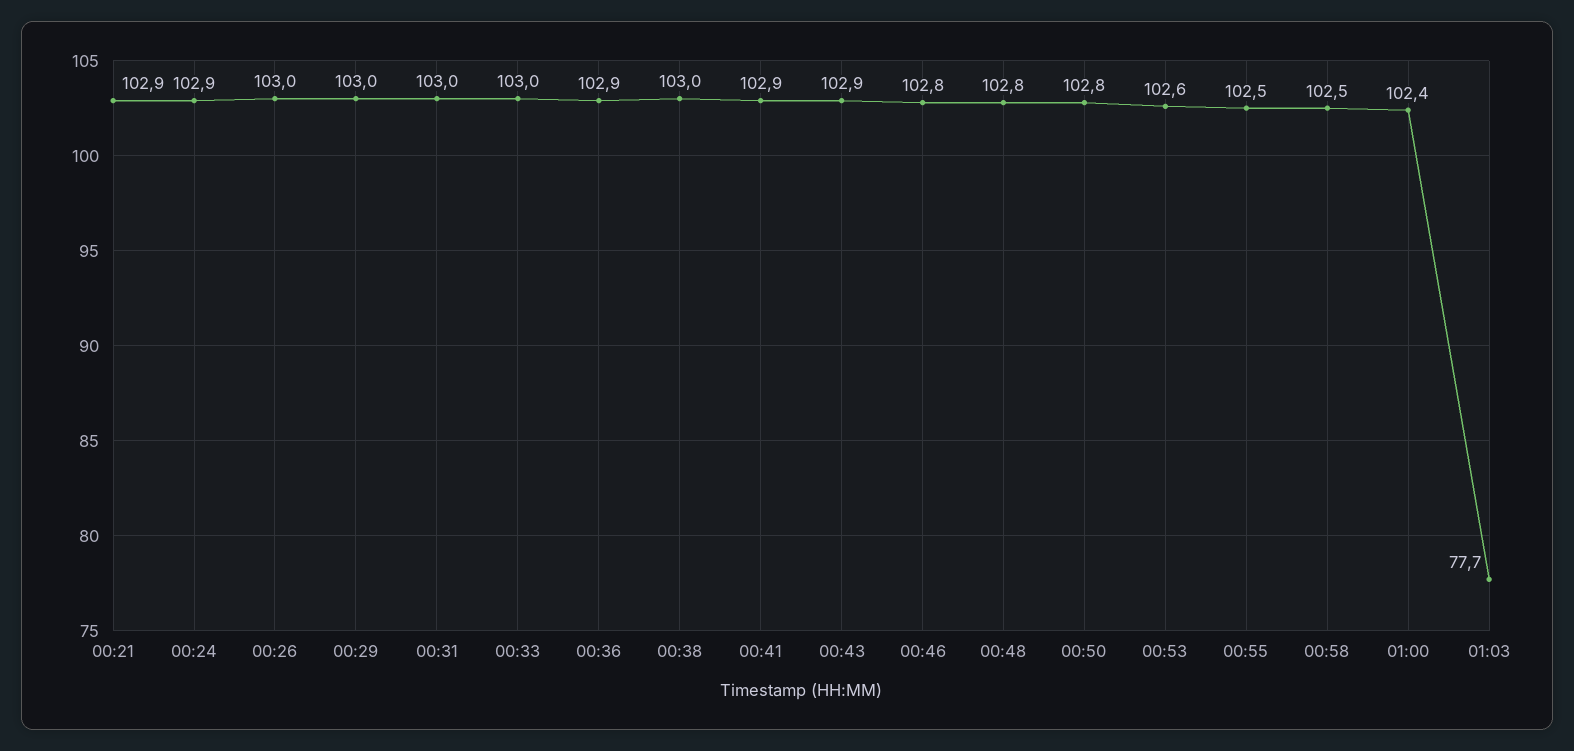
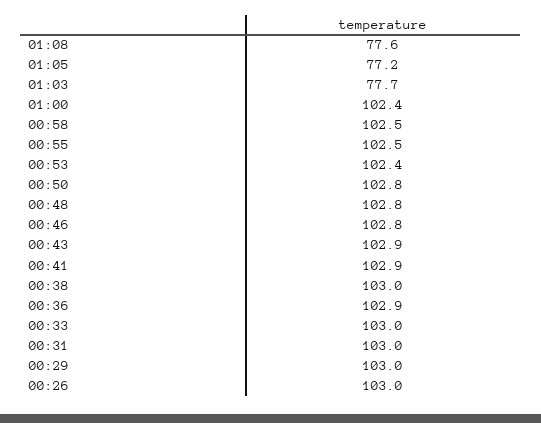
00:21: 102.9 -> none
00:24: 102.9 -> none
00:53: 102.6 -> 102.4
01:08: none -> 77.6
01:05: none -> 77.2

